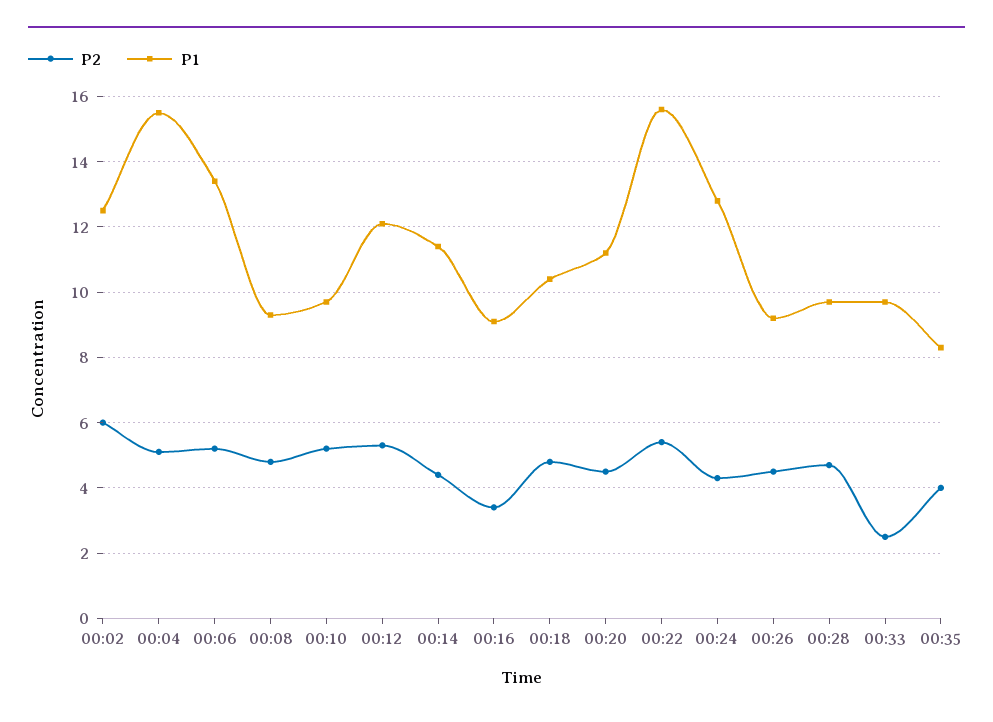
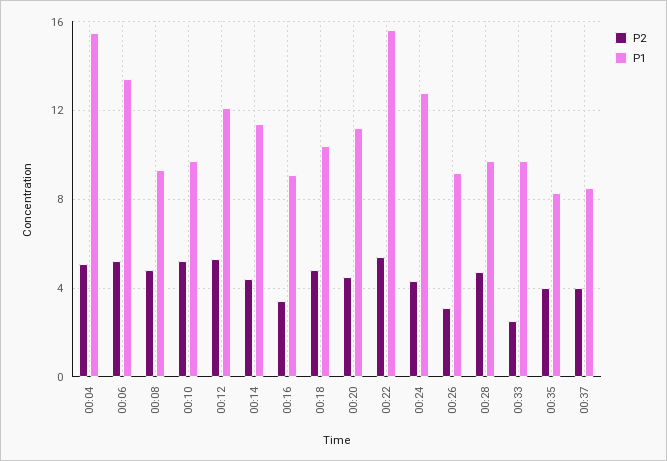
P2, 00:02: 6 -> none
P1, 00:02: 12.5 -> none
P2, 00:26: 4.5 -> 3
P2, 00:37: none -> 4
P1, 00:37: none -> 8.5

